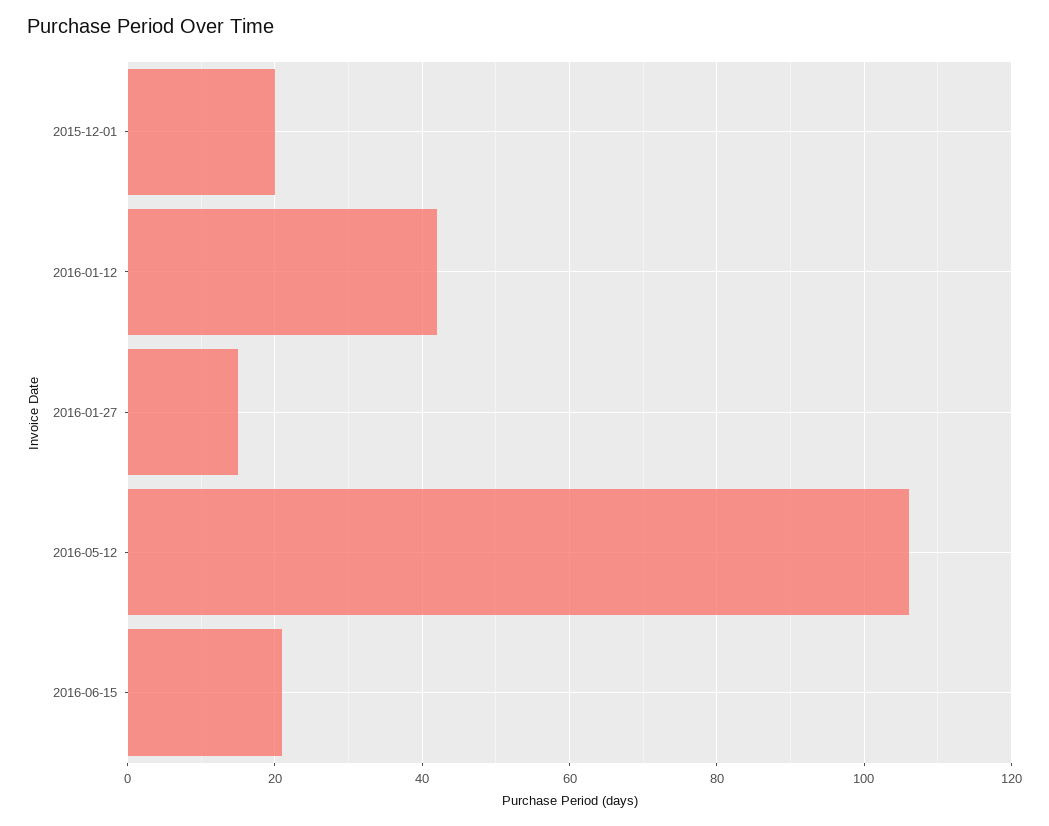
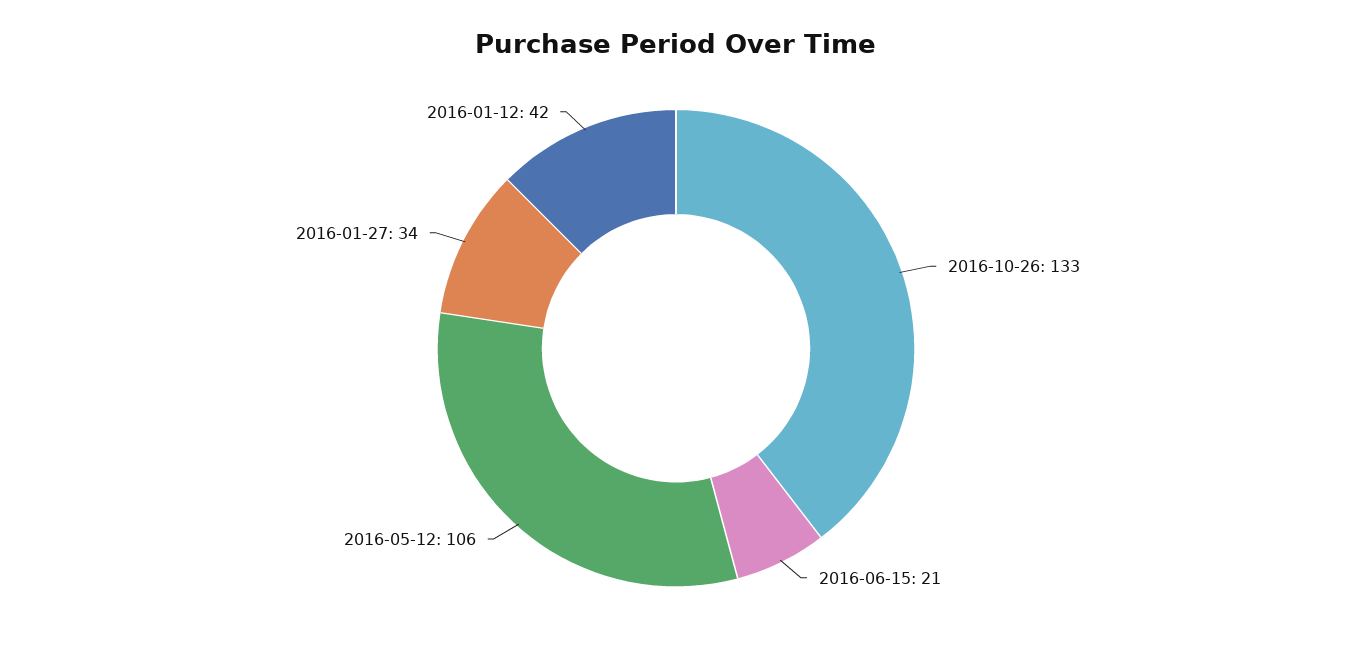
2015-12-01: 20 -> none
2016-01-27: 15 -> 34
2016-10-26: none -> 133

